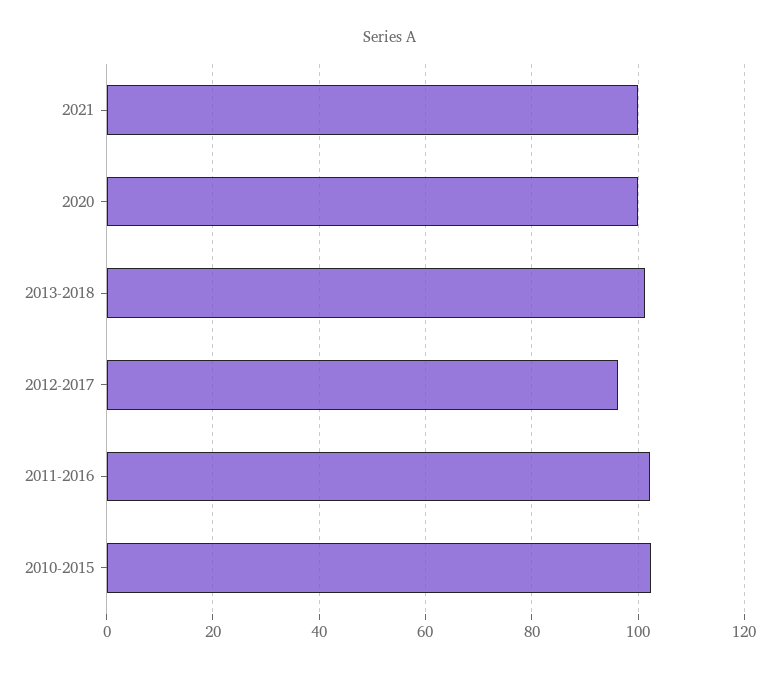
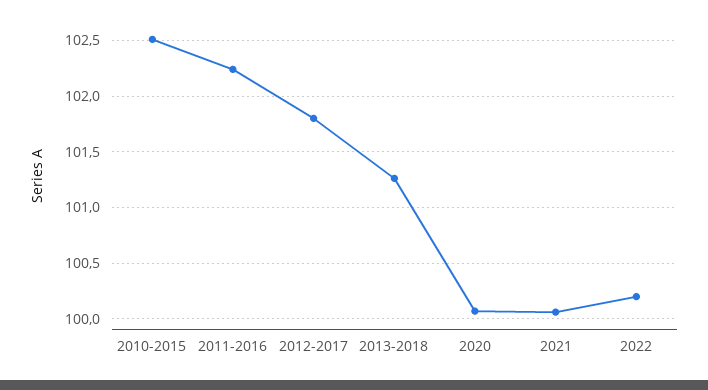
2012-2017: 96 -> 101.8
2022: none -> 100.2

